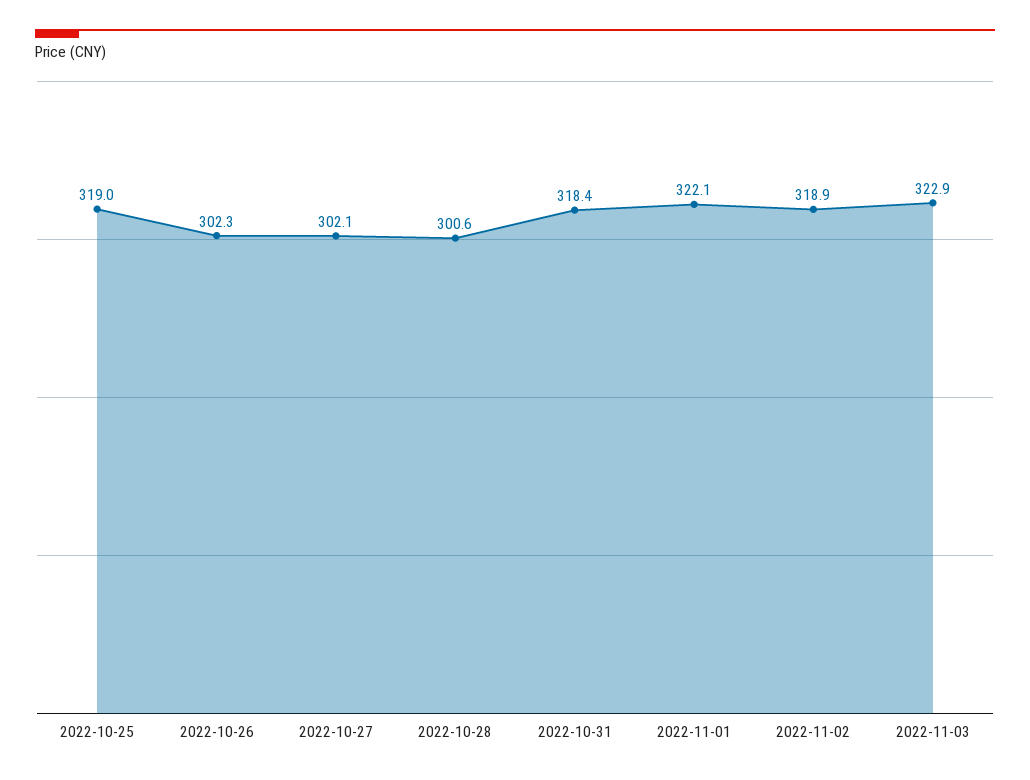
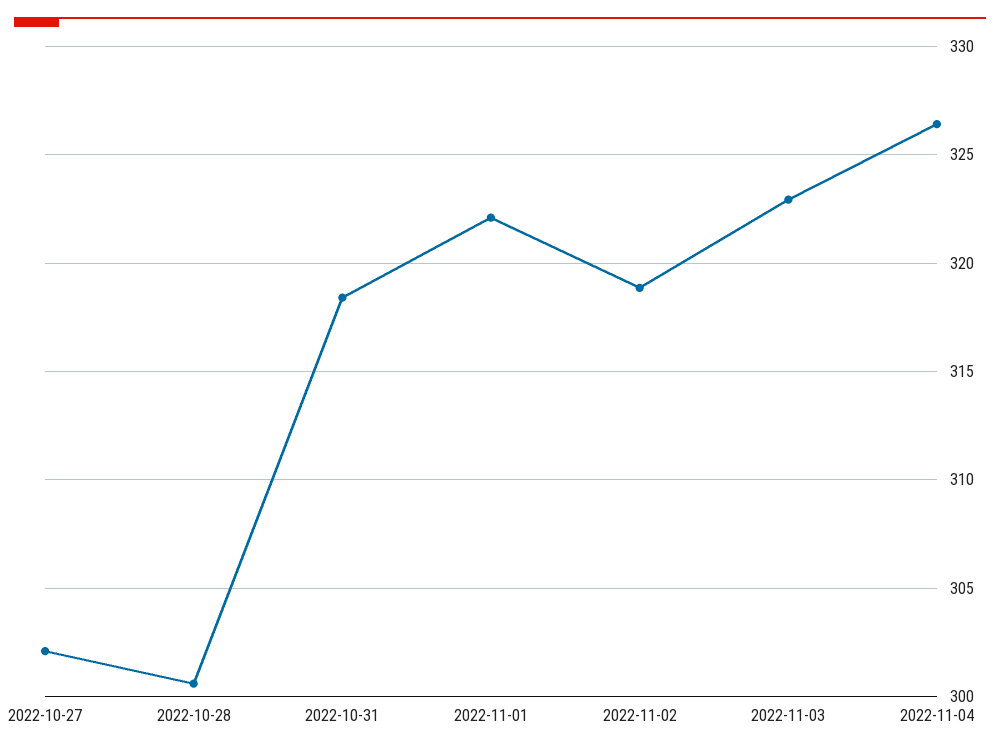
2022-10-25: 319 -> none
2022-10-26: 302.3 -> none
2022-11-04: none -> 326.5

